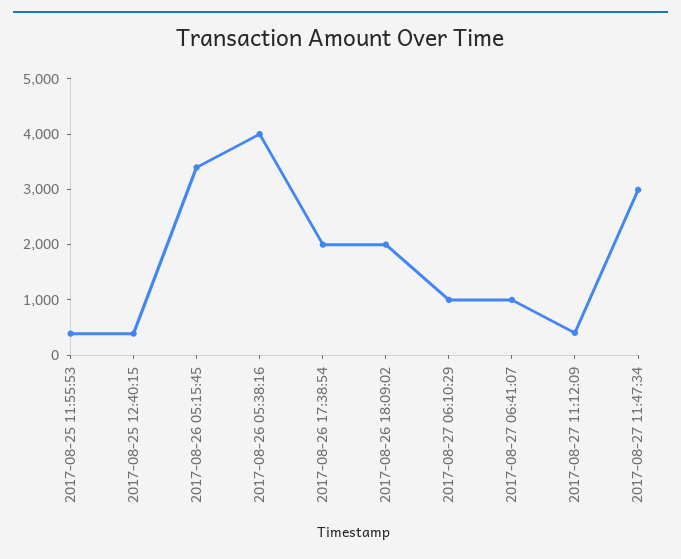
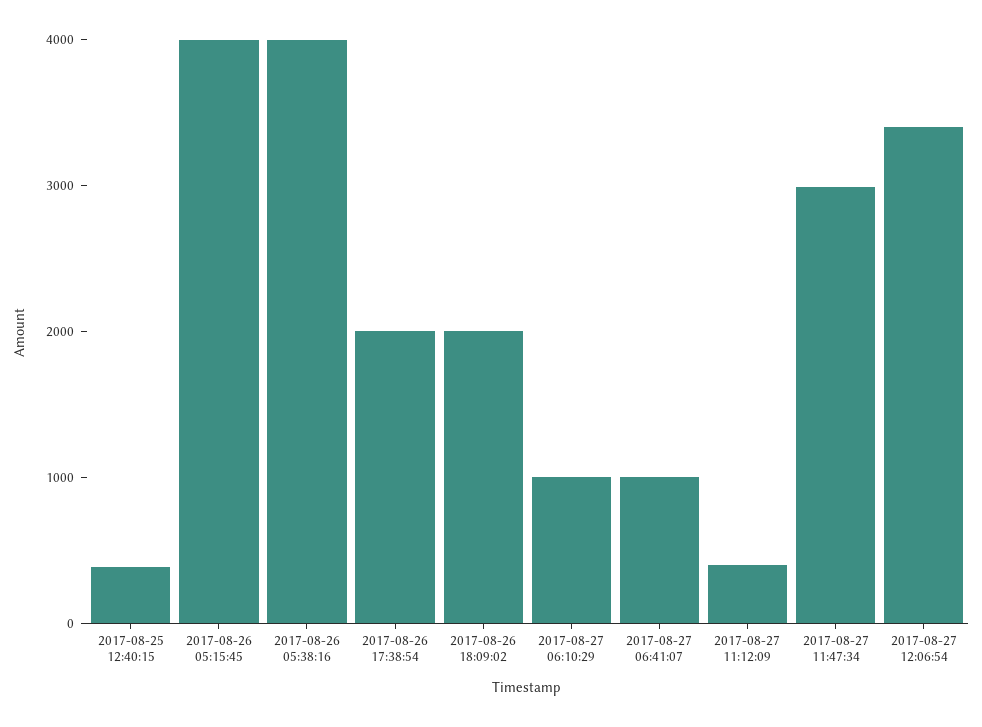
2017-08-25 11:55:53: 400 -> none
2017-08-26 05:15:45: 3400 -> 4000
2017-08-27 12:06:54: none -> 3400

